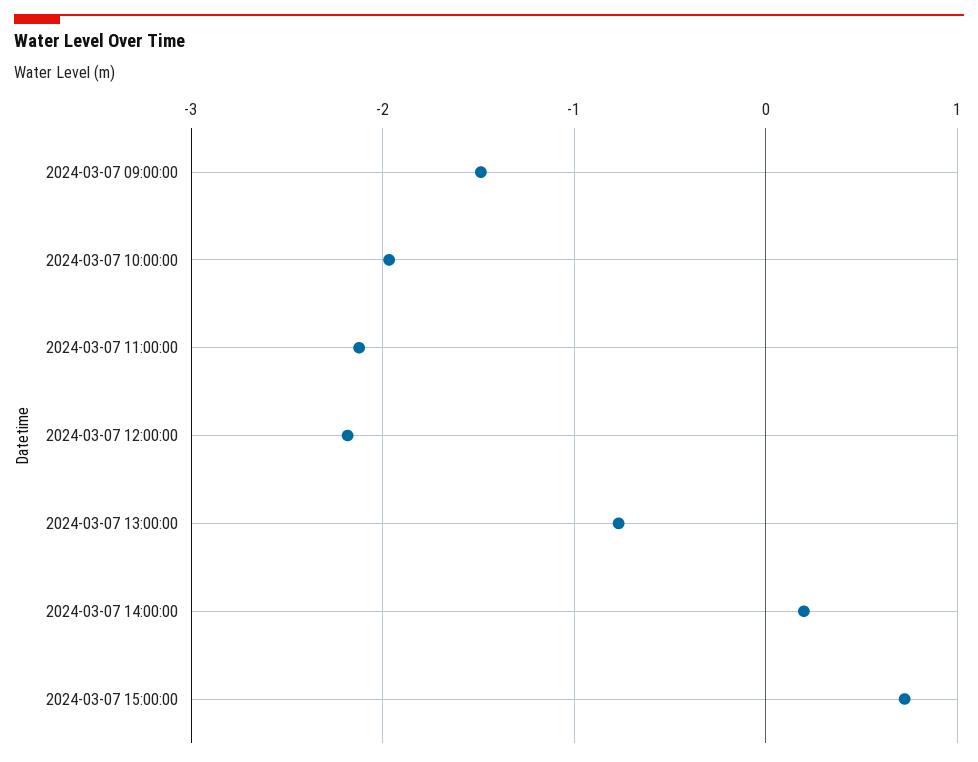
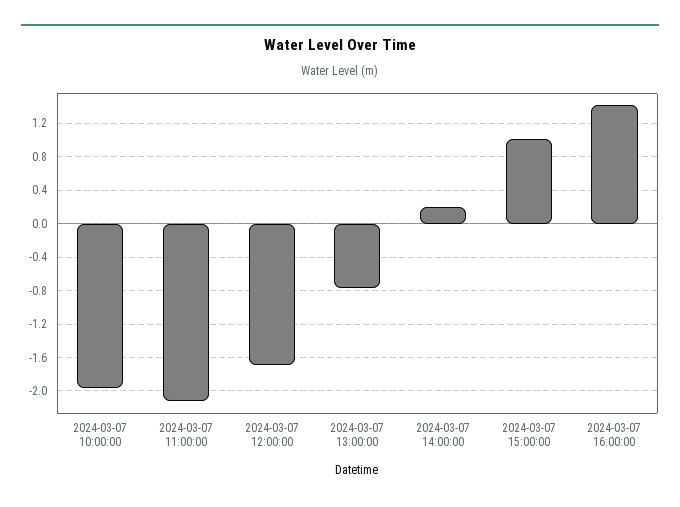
2024-03-07 09:00:00: -1.5 -> none
2024-03-07 12:00:00: -2.2 -> -1.7
2024-03-07 15:00:00: 0.7 -> 1
2024-03-07 16:00:00: none -> 1.4

